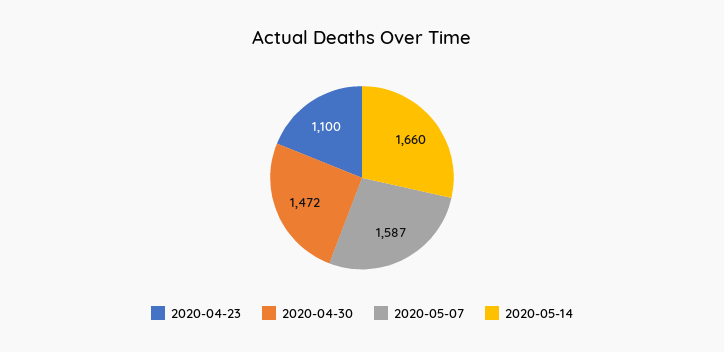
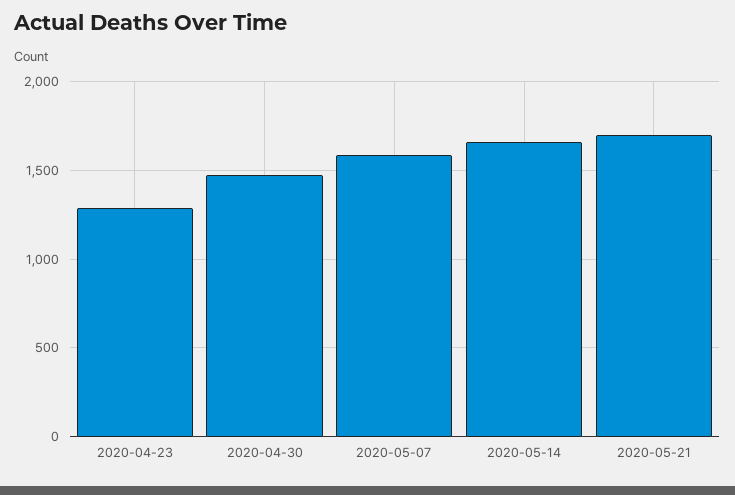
2020-04-23: 1100 -> 1300
2020-05-21: none -> 1700

